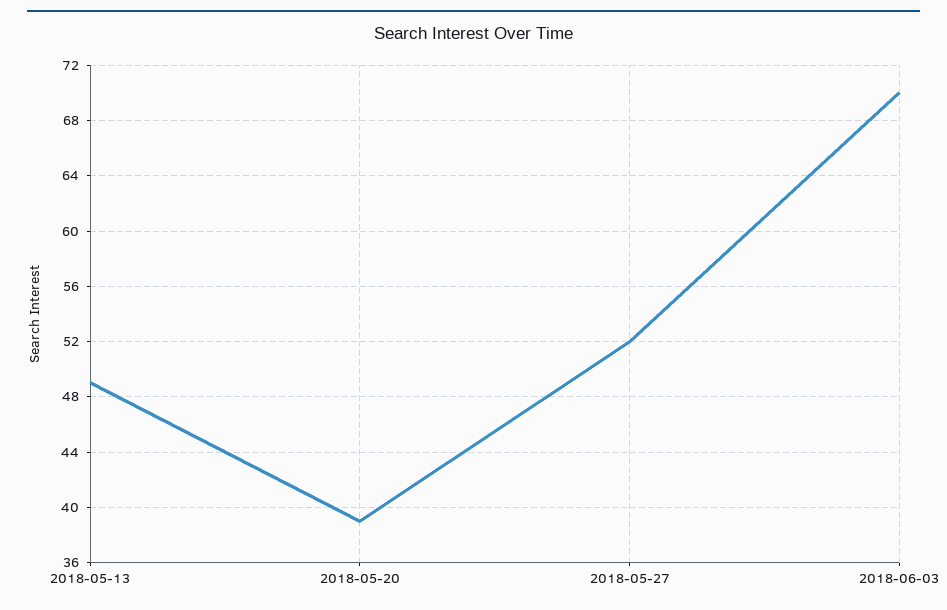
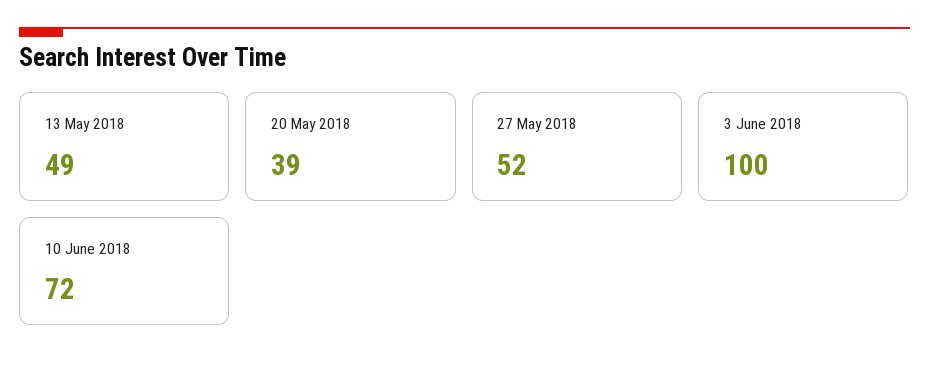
2018-06-03: 70 -> 100
10 June 2018: none -> 72

